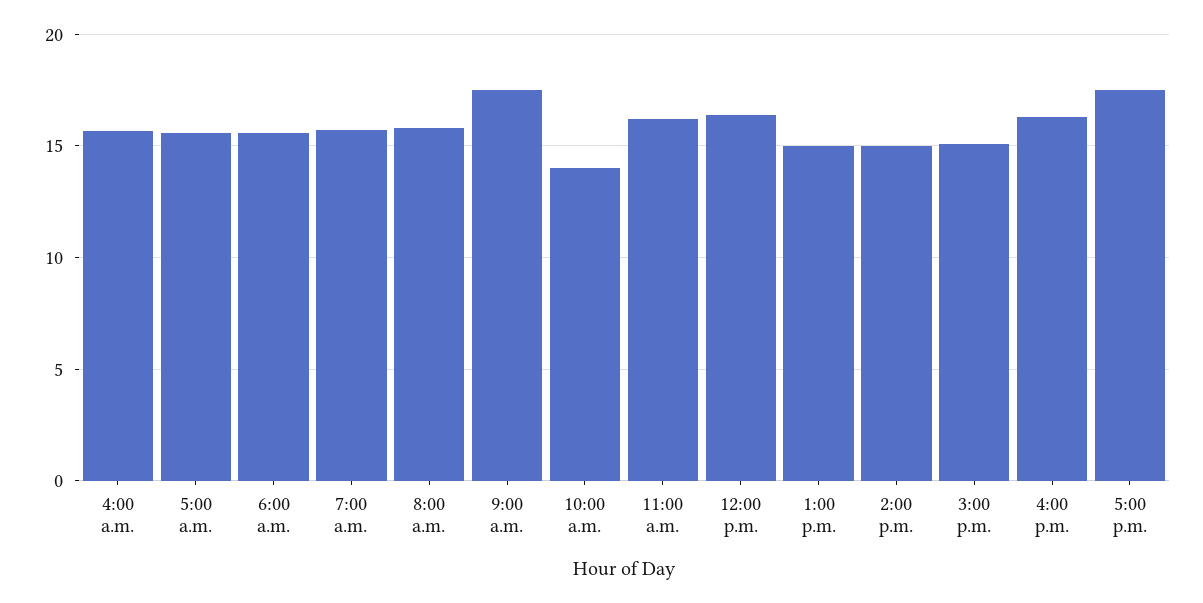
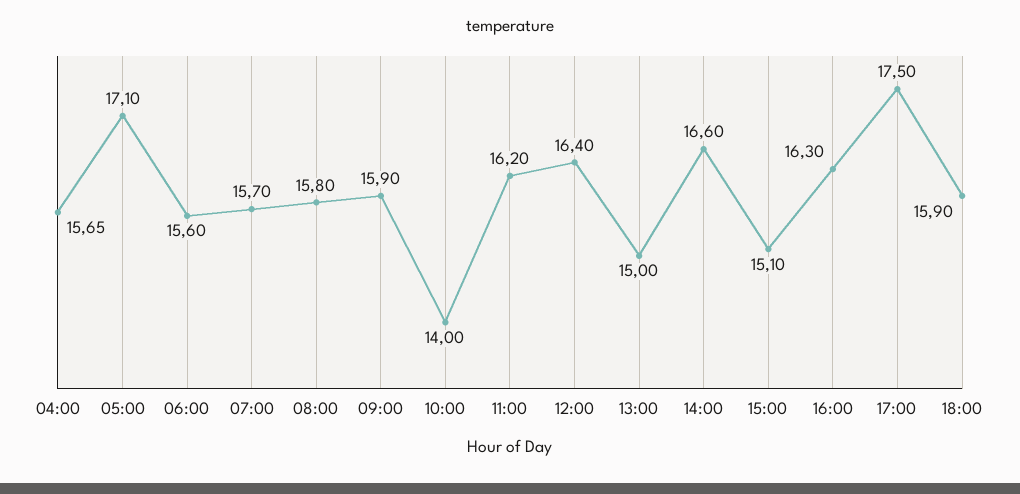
5:00 a.m.: 15.5 -> 17.1
9:00 a.m.: 17.5 -> 15.9
2:00 p.m.: 15 -> 16.6
18:00: none -> 15.9

